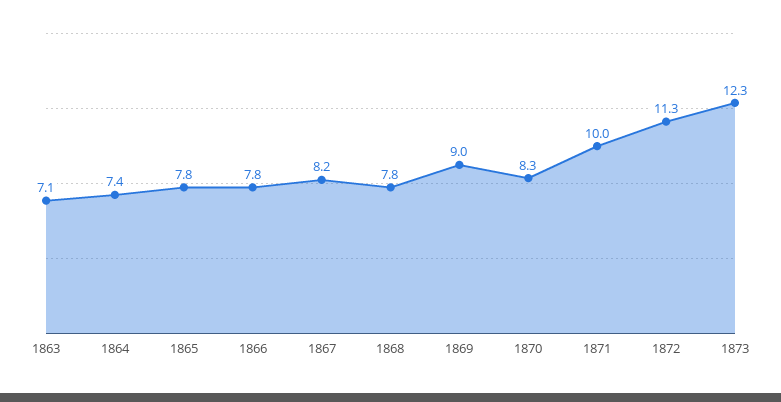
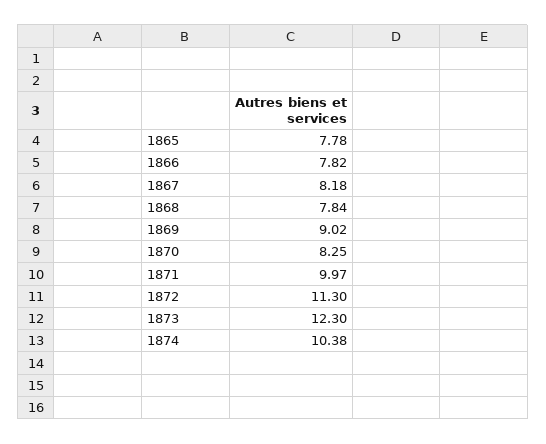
1863: 7.1 -> none
1864: 7.4 -> none
1874: none -> 10.38

